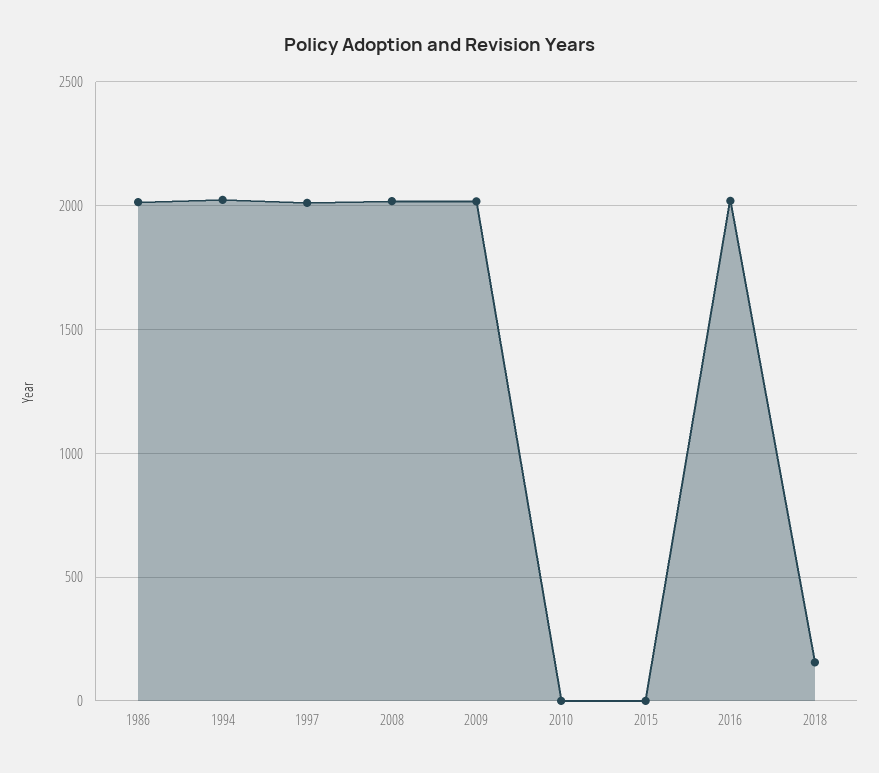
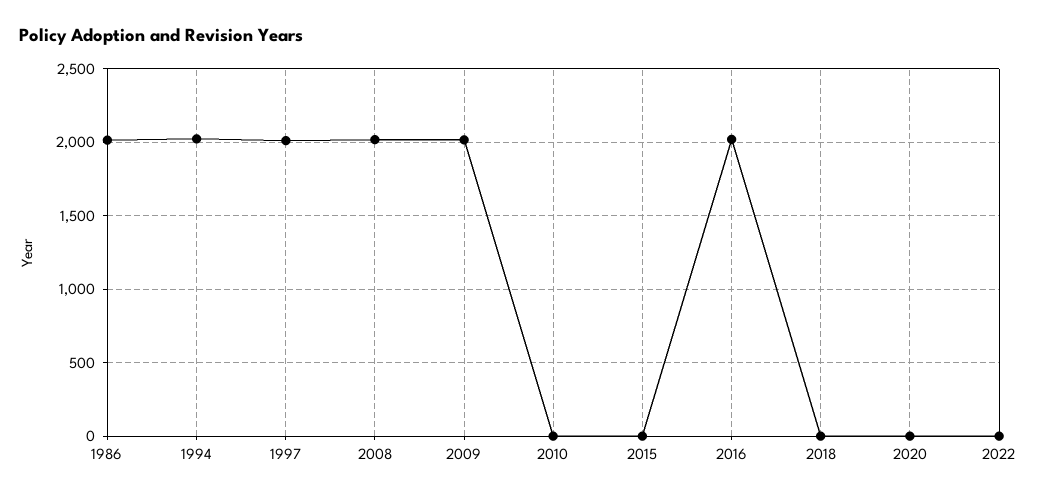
2018: 150 -> 0
2020: none -> 0
2022: none -> 0

